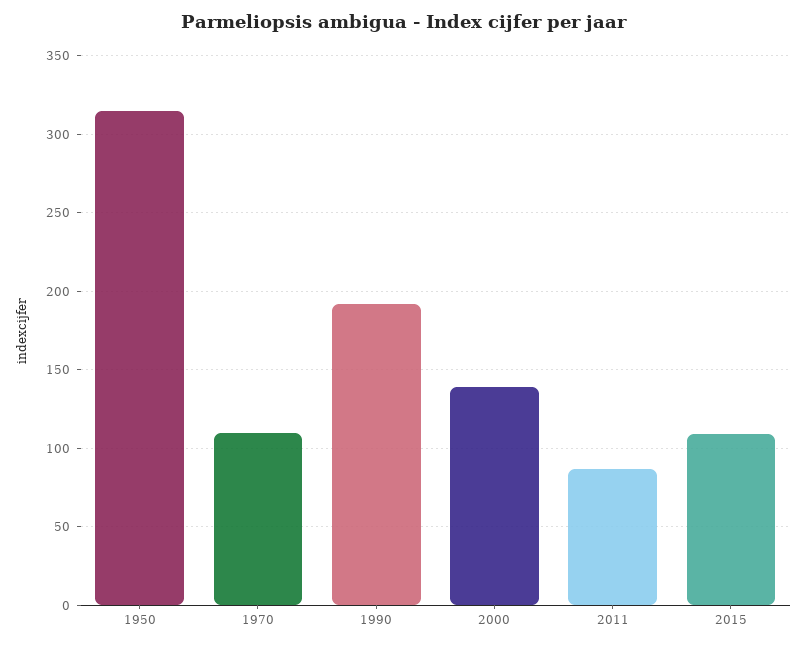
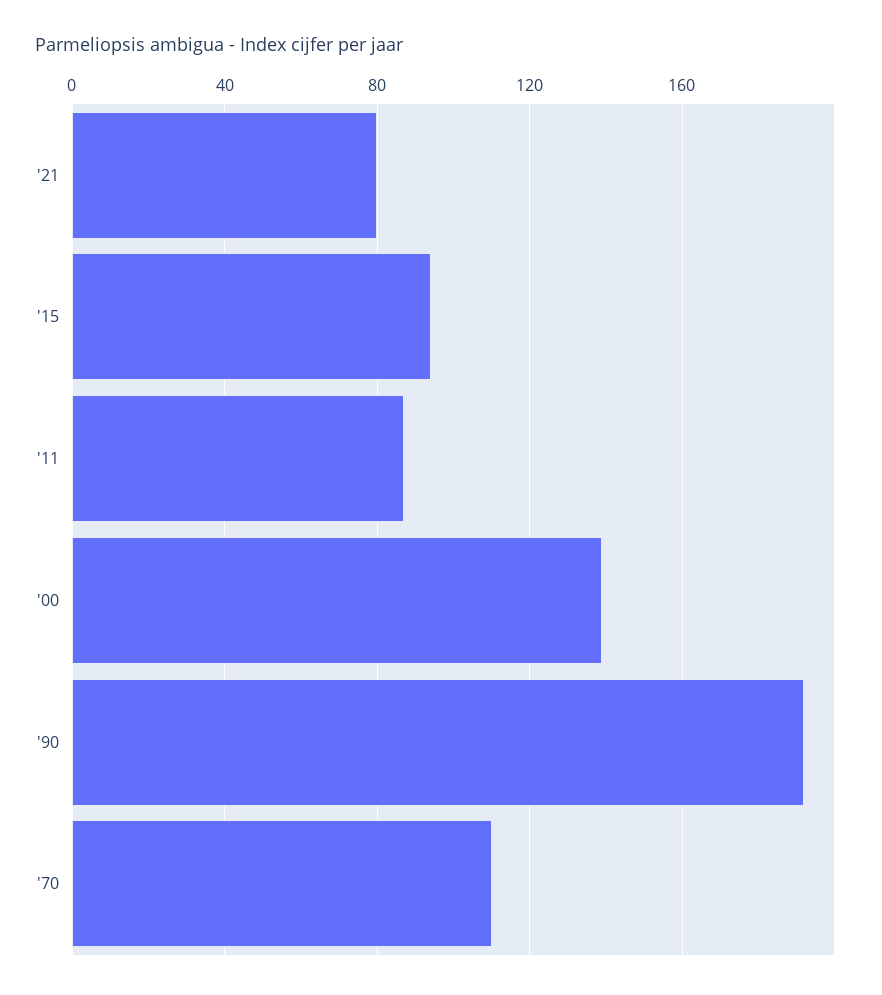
1950: 315 -> none
2015: 110 -> 95
'21: none -> 80

